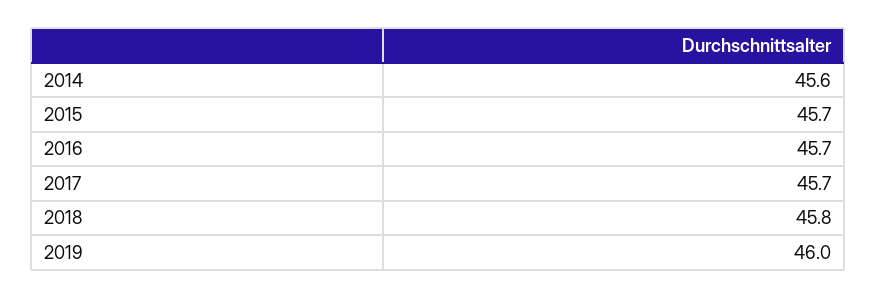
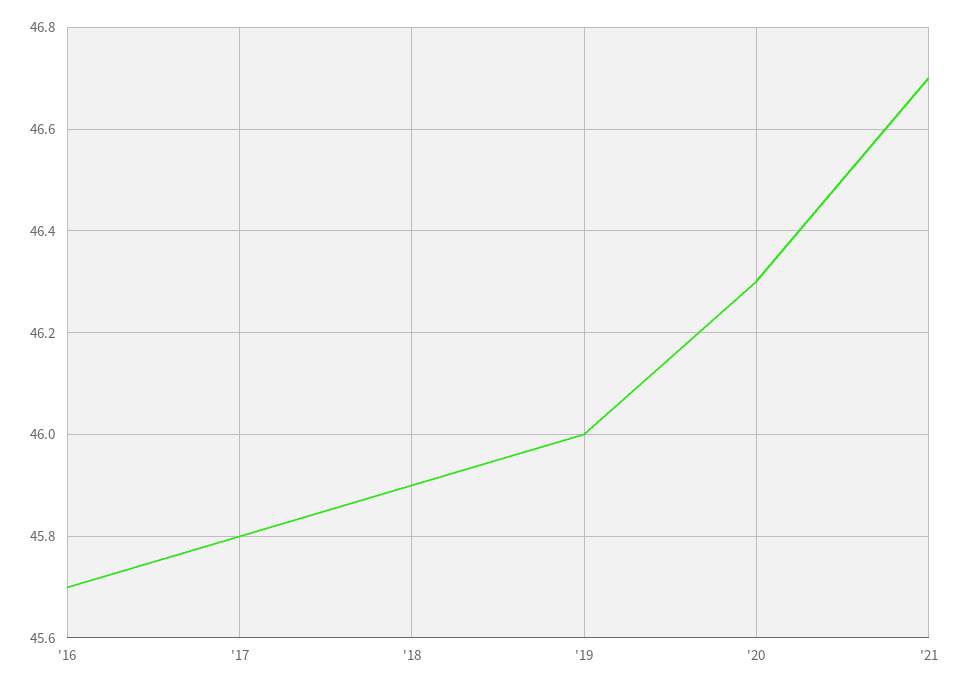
2014: 45.6 -> none
2015: 45.7 -> none
2017: 45.7 -> 45.8
2018: 45.8 -> 45.9
'20: none -> 46.3
'21: none -> 46.7

